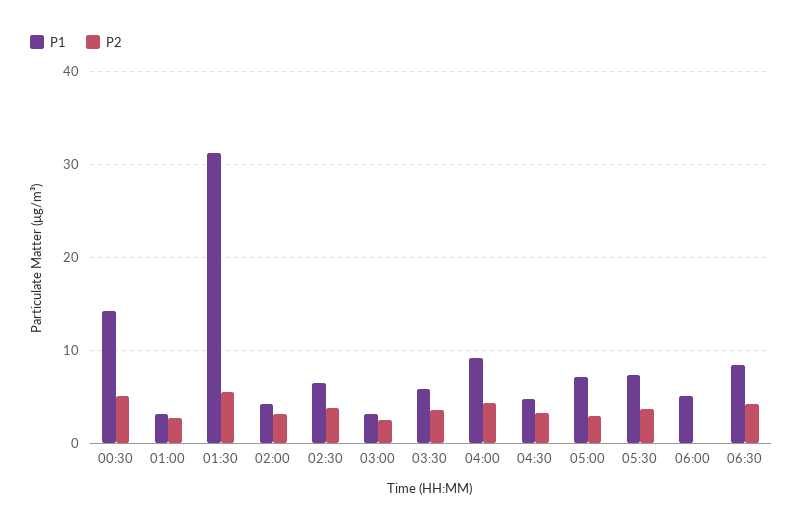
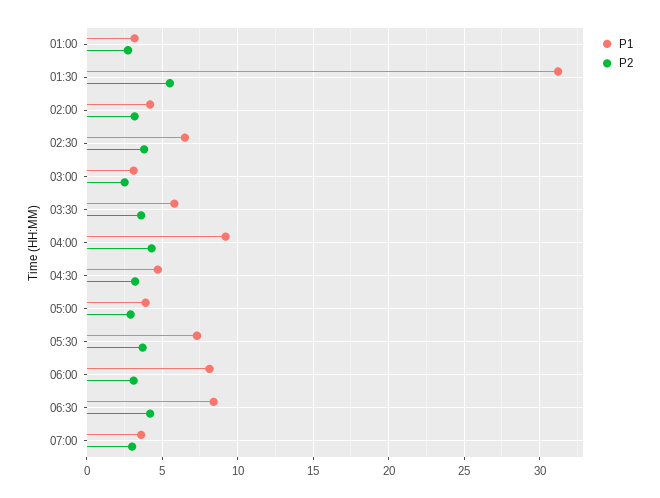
P1, 00:30: 14 -> none
P2, 00:30: 5 -> none
P1, 05:00: 7 -> 4
P1, 06:00: 5 -> 8
P2, 06:00: 0 -> 3
P1, 07:00: none -> 3.5
P2, 07:00: none -> 3

